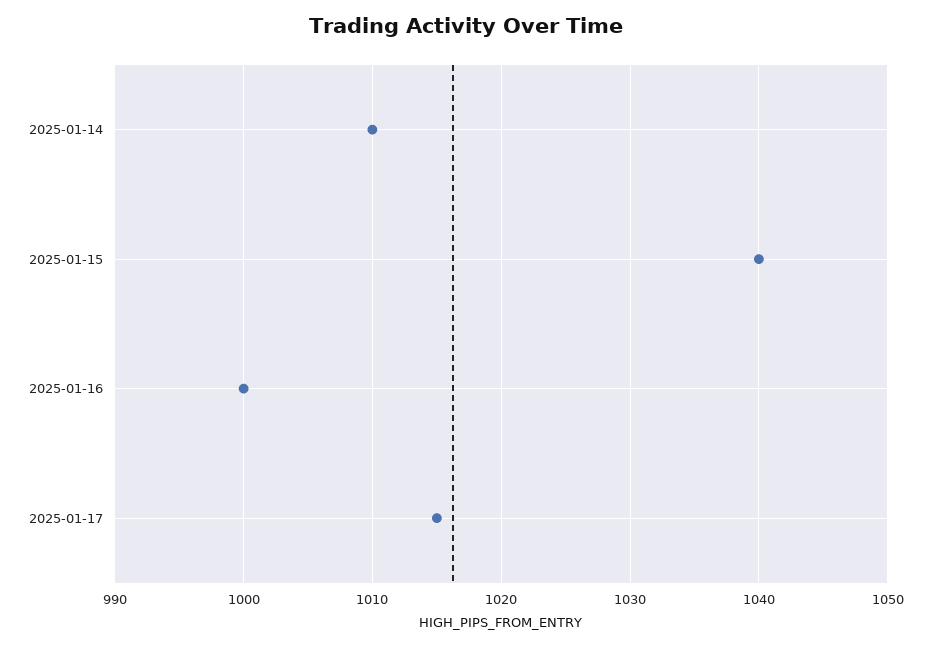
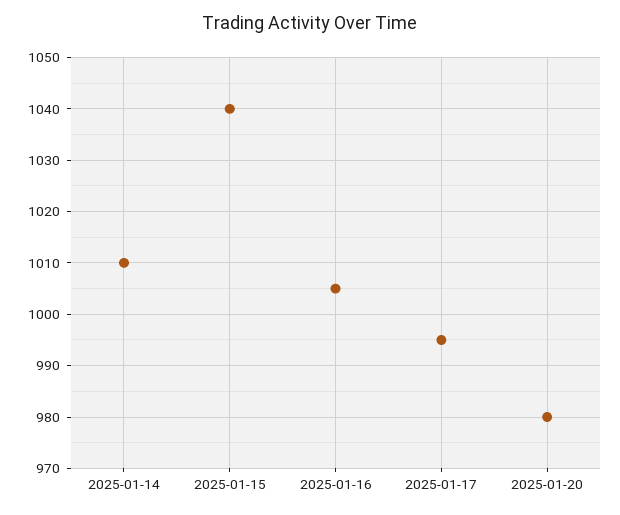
2025-01-16: 1000 -> 1005
2025-01-17: 1015 -> 995
2025-01-20: none -> 980

